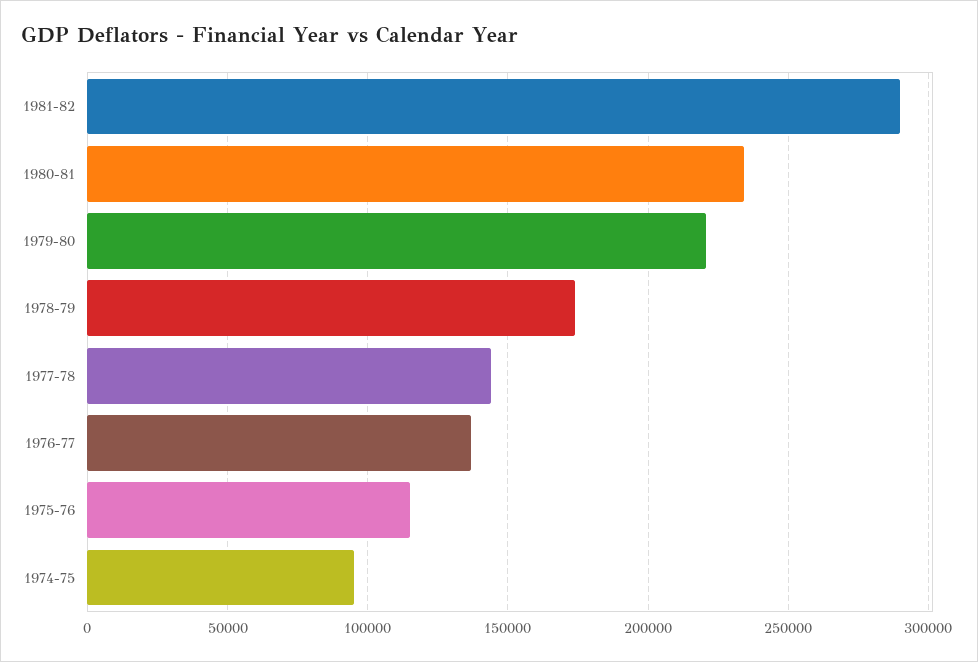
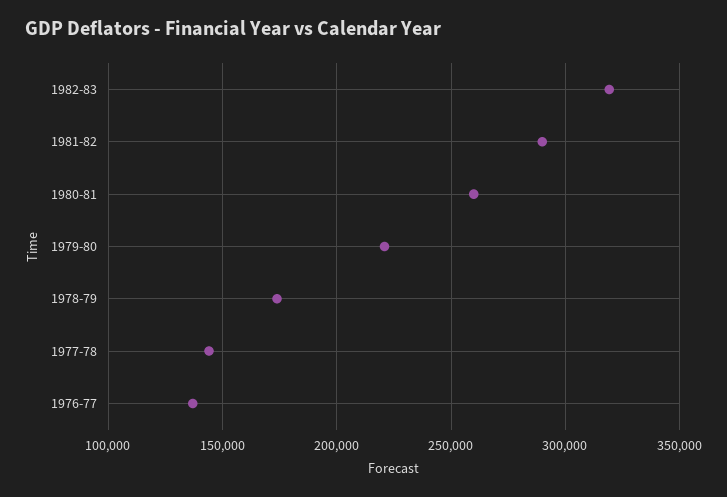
1980-81: 235000 -> 260000
1975-76: 115000 -> none
1974-75: 95000 -> none
1982-83: none -> 320000

